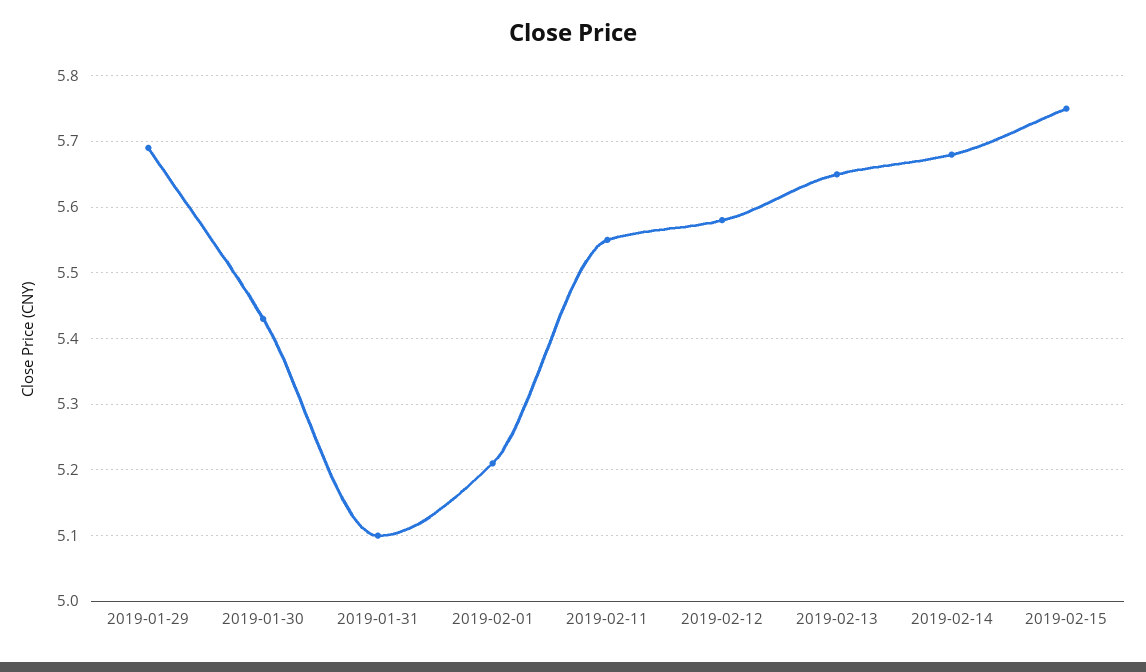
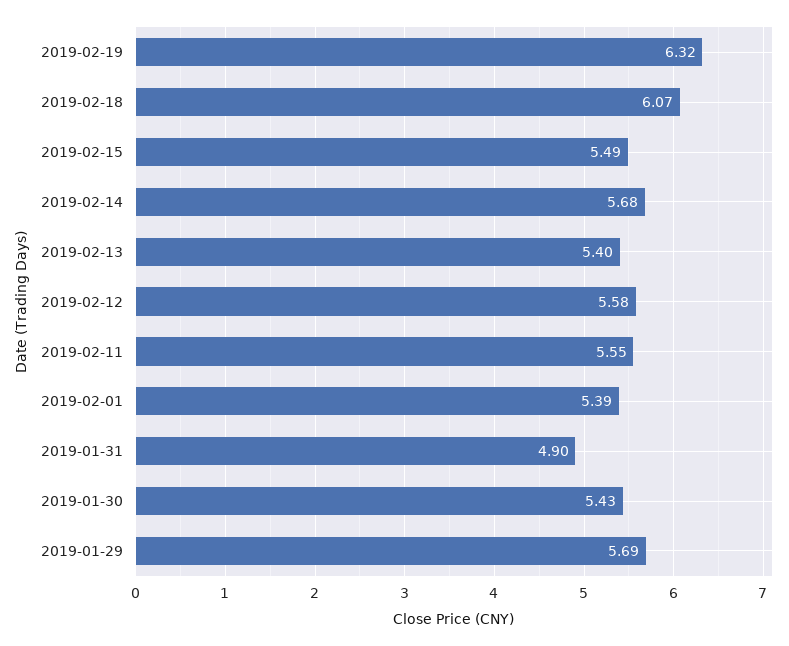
2019-01-31: 5.1 -> 4.9
2019-02-01: 5.21 -> 5.39
2019-02-13: 5.65 -> 5.4
2019-02-15: 5.75 -> 5.49
2019-02-19: none -> 6.32
2019-02-18: none -> 6.07

